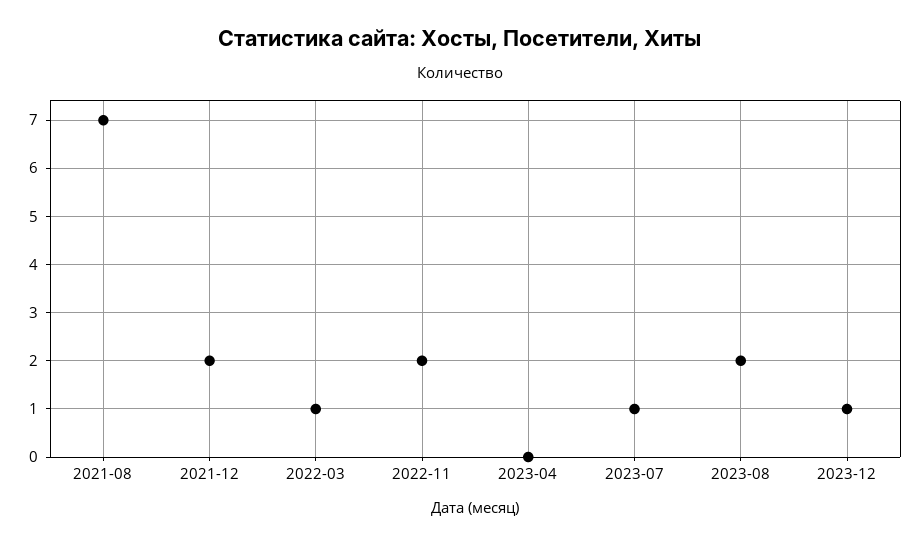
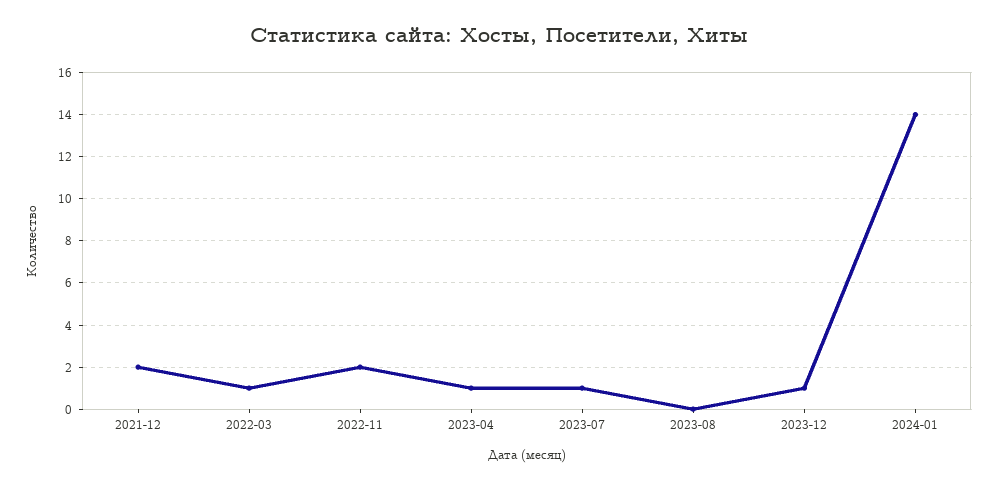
2021-08: 7 -> none
2023-04: 0 -> 1
2023-08: 2 -> 0
2024-01: none -> 14

